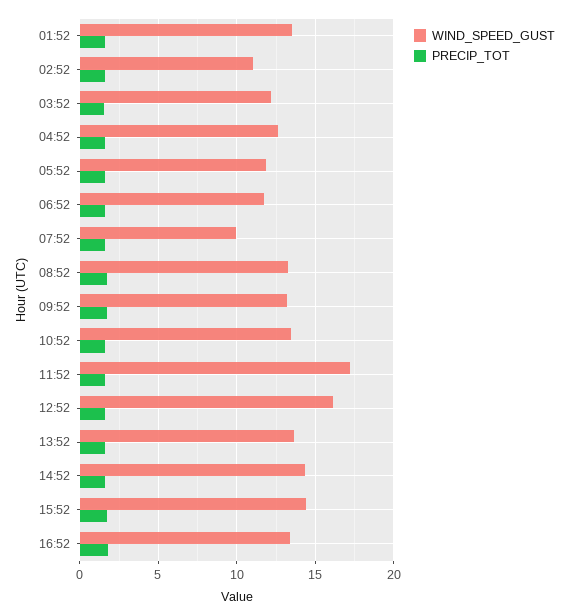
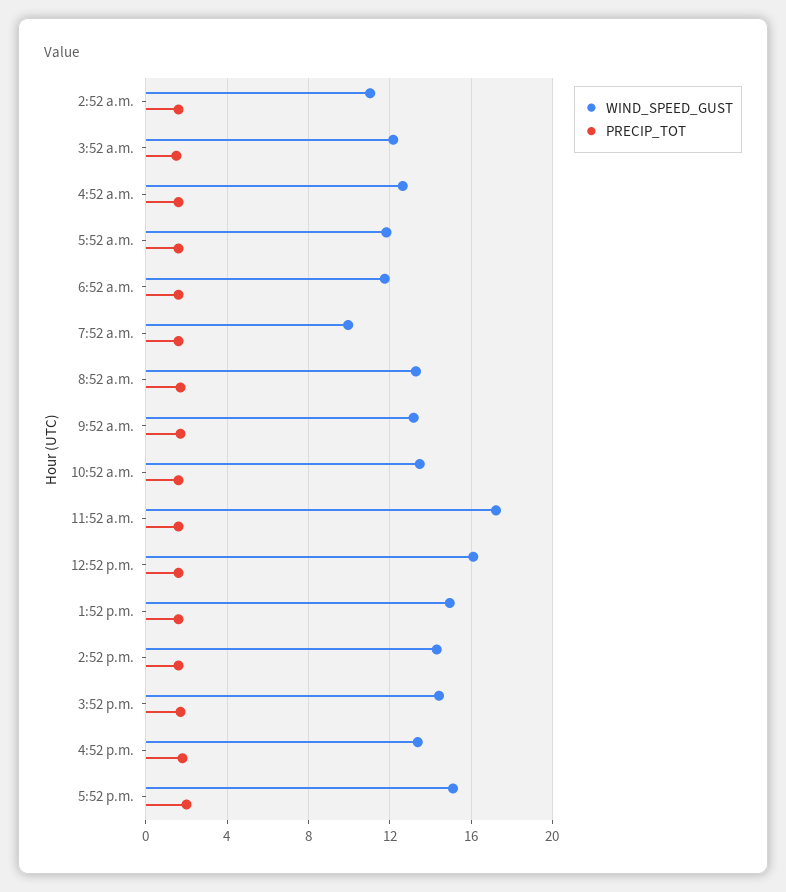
WIND_SPEED_GUST, 01:52: 13.5 -> none
PRECIP_TOT, 01:52: 1.5 -> none
WIND_SPEED_GUST, 13:52: 13.5 -> 15
WIND_SPEED_GUST, 5:52 p.m.: none -> 15
PRECIP_TOT, 5:52 p.m.: none -> 2

